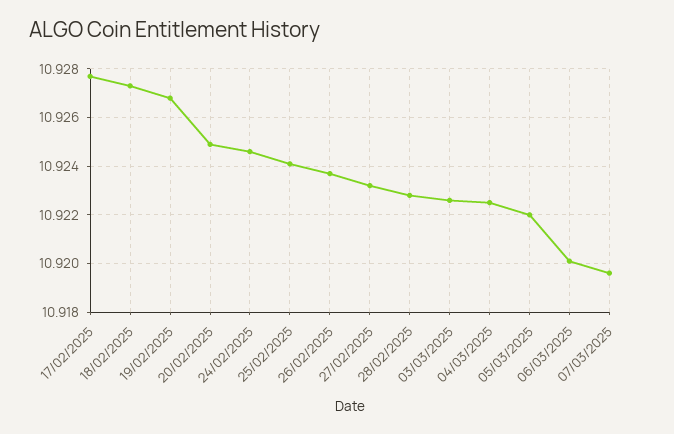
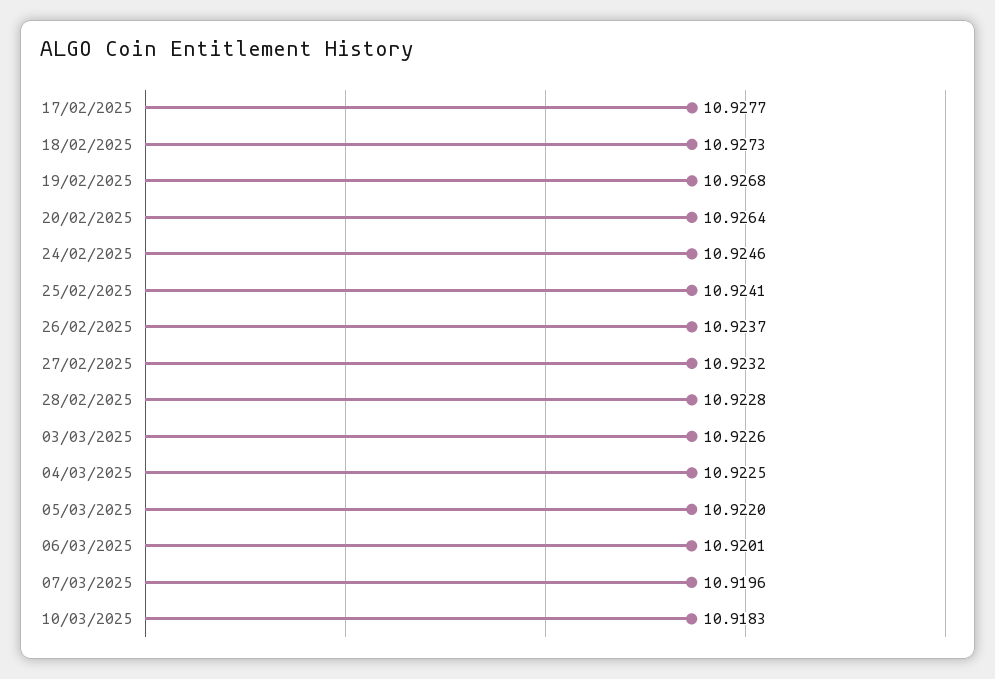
20/02/2025: 10.925 -> 10.9264
10/03/2025: none -> 10.9183

